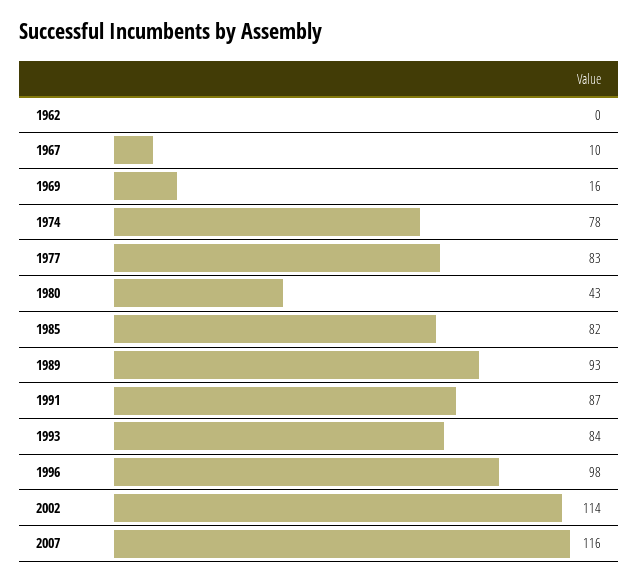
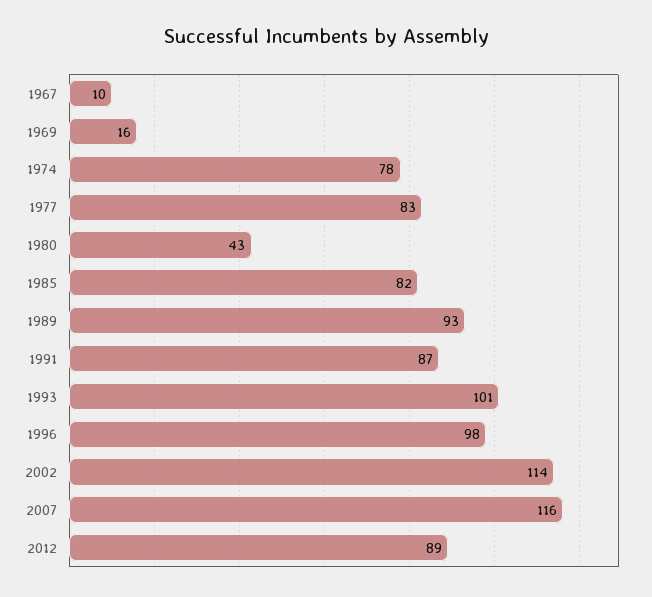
1962: 0 -> none
1993: 84 -> 101
2012: none -> 89

